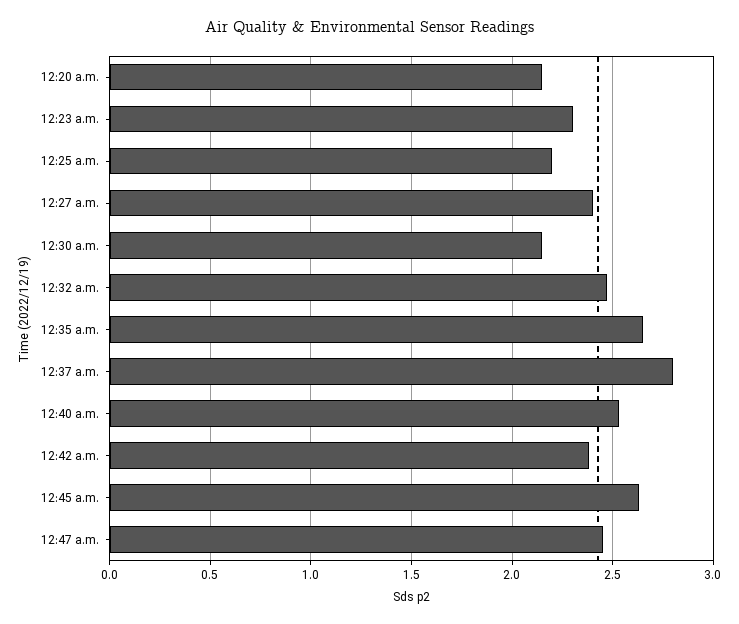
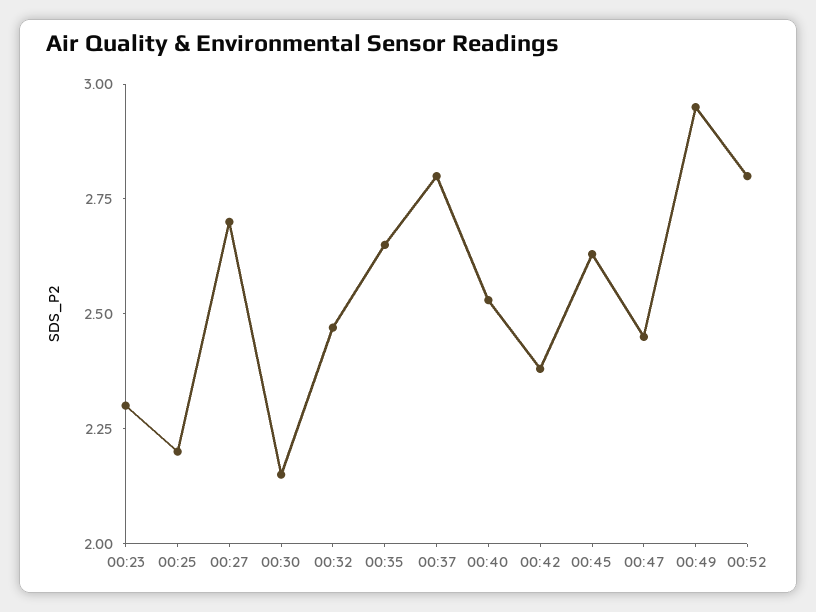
12:20 a.m.: 2.15 -> none
12:27 a.m.: 2.4 -> 2.7
00:49: none -> 2.95
00:52: none -> 2.8

